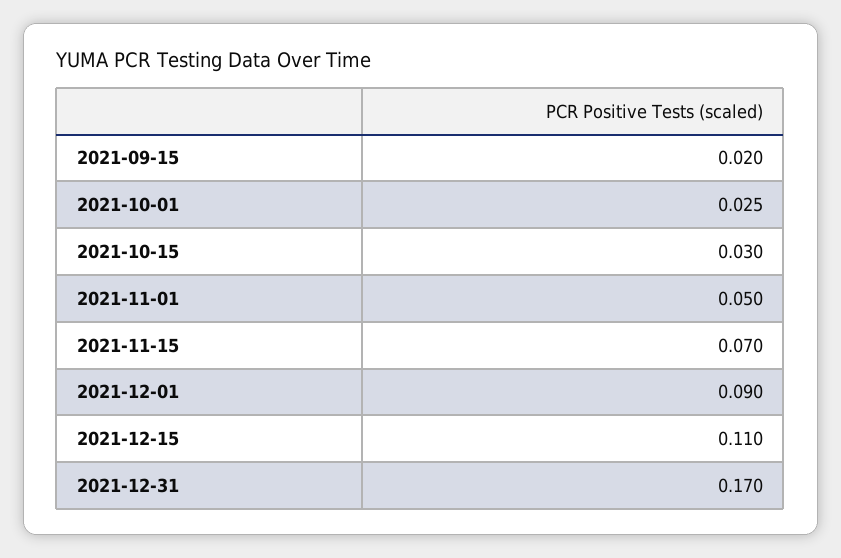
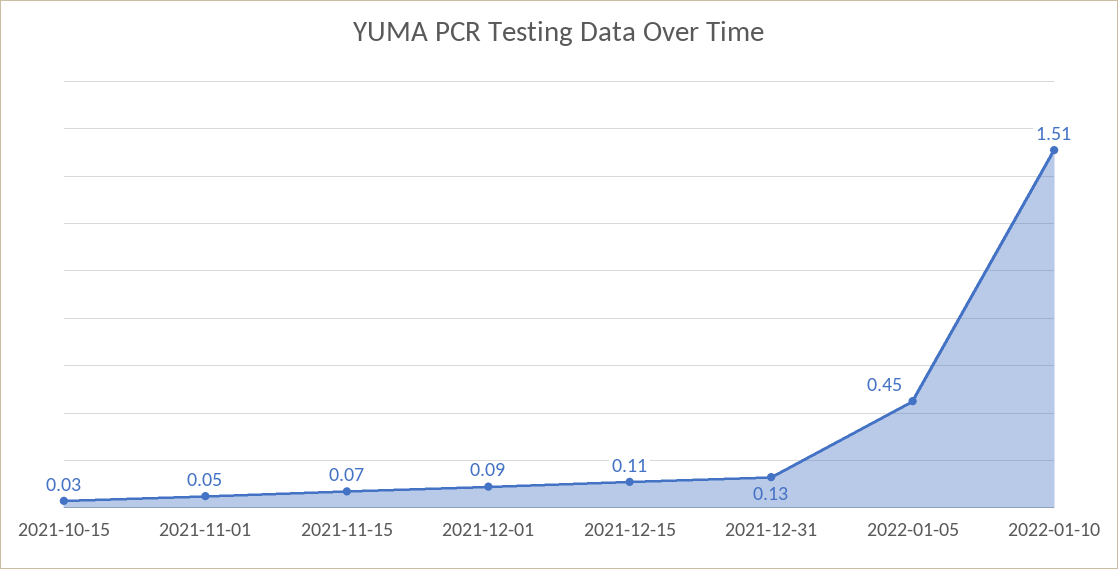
2021-09-15: 0.02 -> none
2021-10-01: 0.025 -> none
2021-12-31: 0.17 -> 0.13
2022-01-05: none -> 0.45
2022-01-10: none -> 1.51

